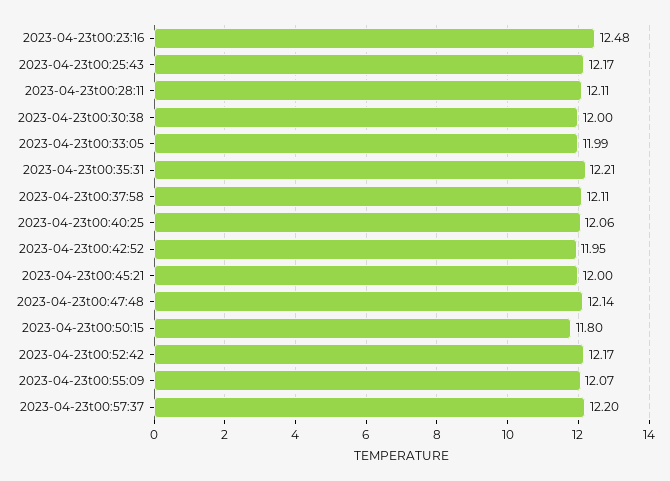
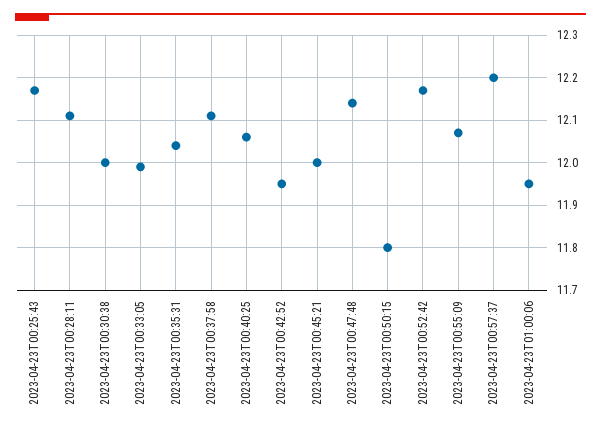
2023-04-23t00:23:16: 12.48 -> none
2023-04-23t00:35:31: 12.21 -> 12.05
2023-04-23T01:00:06: none -> 11.95

